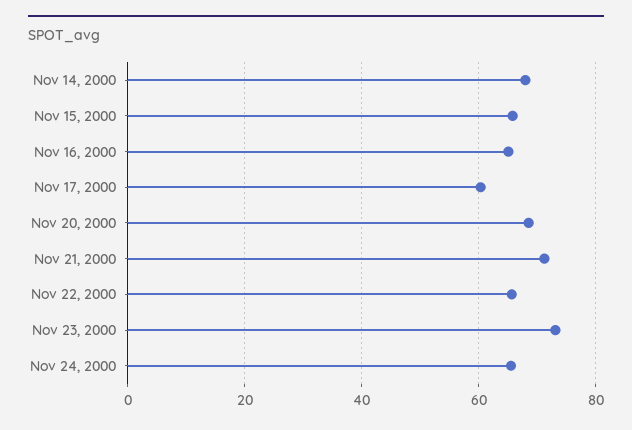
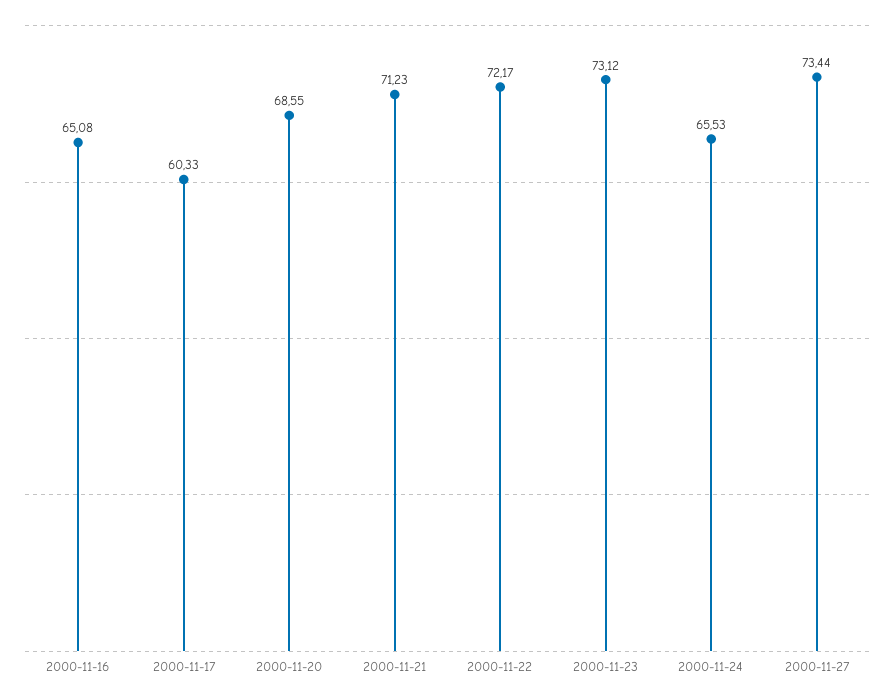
Nov 14, 2000: 68 -> none
Nov 15, 2000: 66 -> none
Nov 22, 2000: 66 -> 72.17
2000-11-27: none -> 73.44

